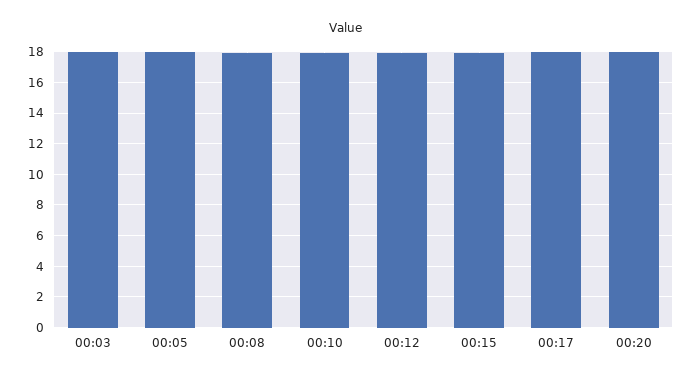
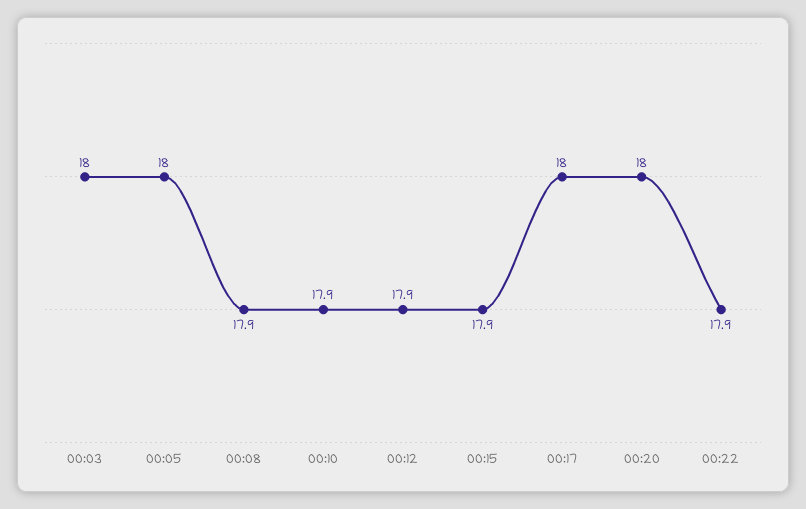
00:22: none -> 17.9

